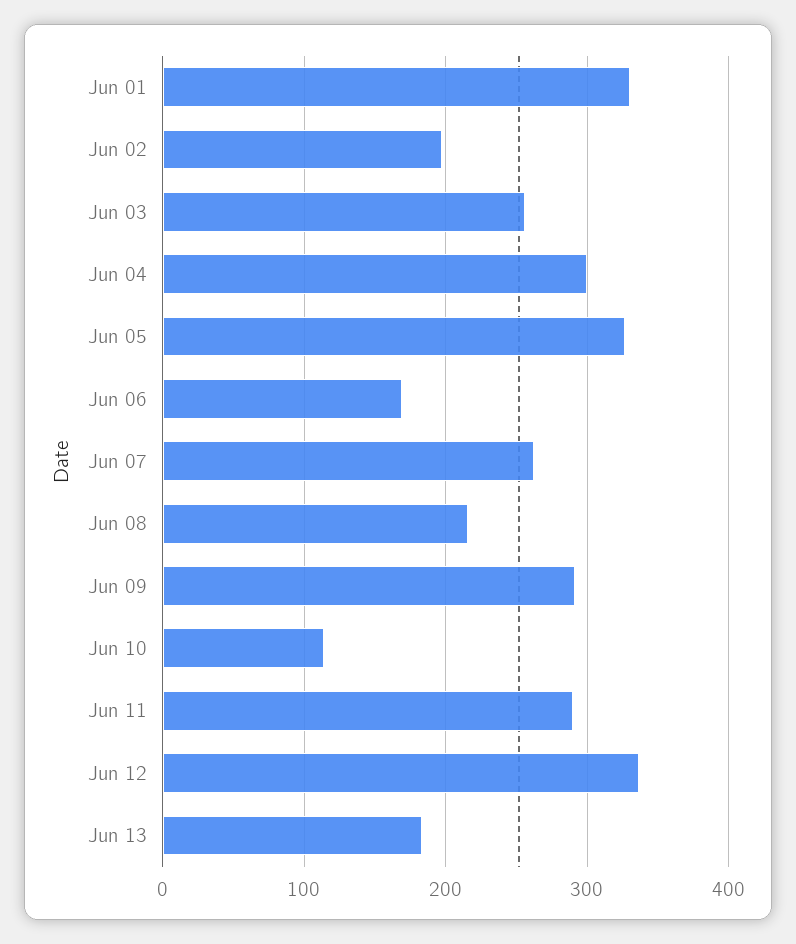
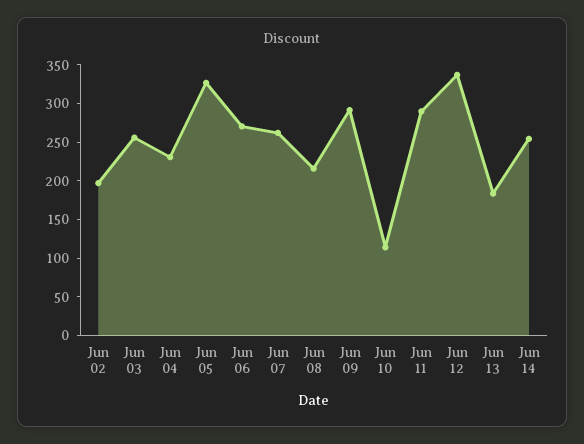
Jun 01: 330 -> none
Jun 04: 300 -> 225
Jun 06: 170 -> 275
Jun 14: none -> 250

